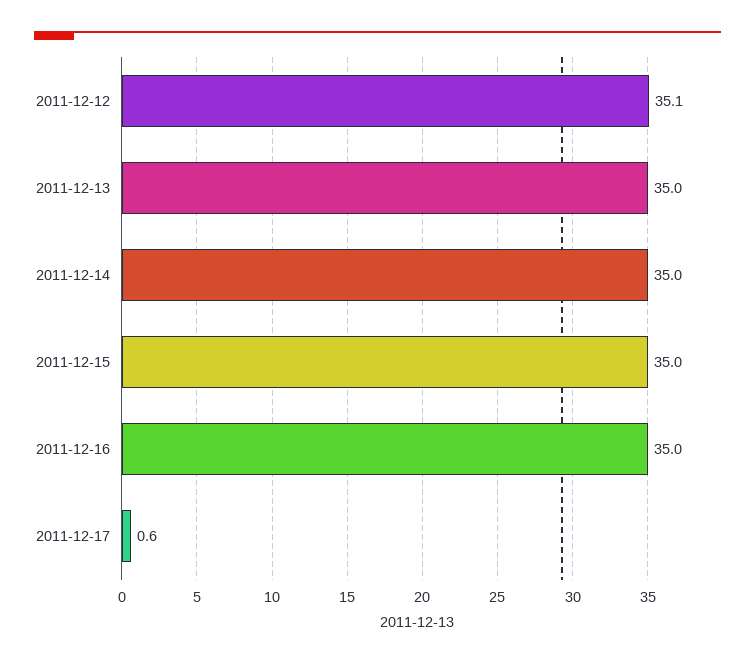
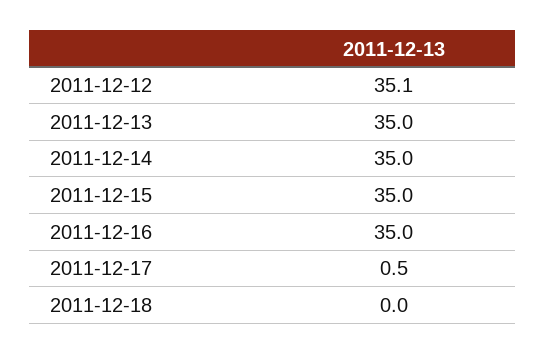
2011-12-17: 0.6 -> 0.5
2011-12-18: none -> 0

